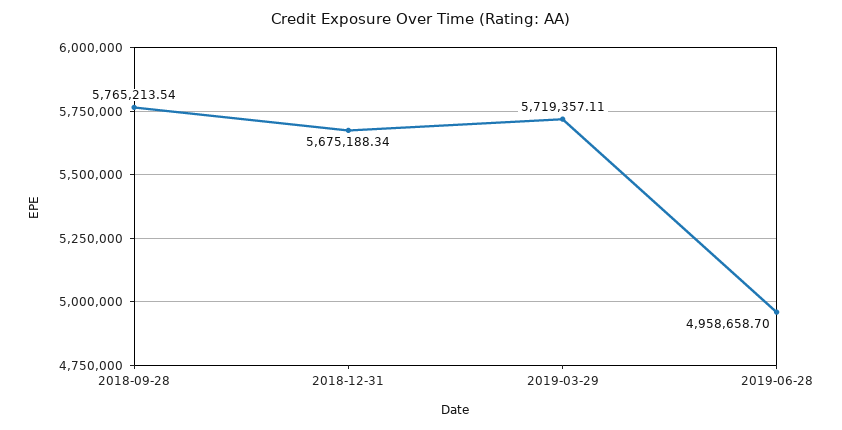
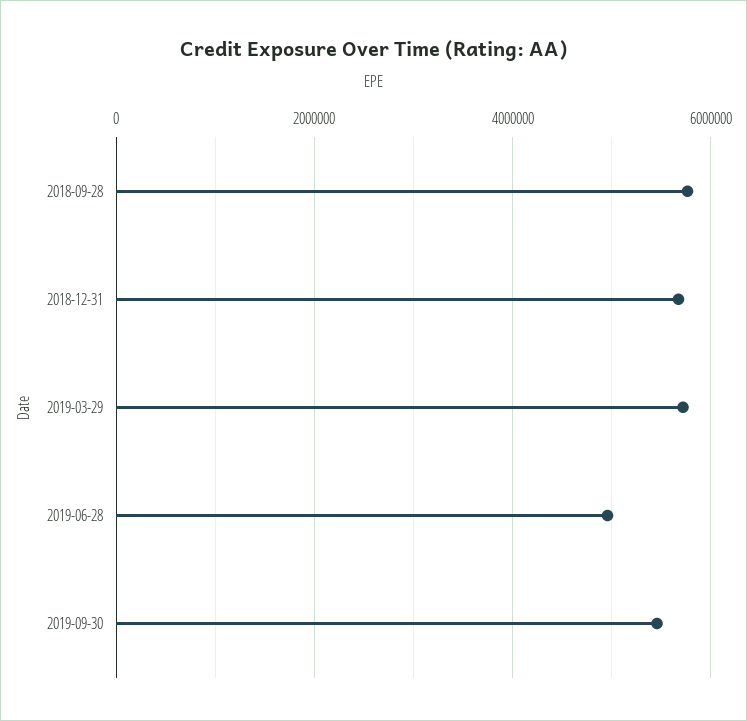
2019-09-30: none -> 5400000

